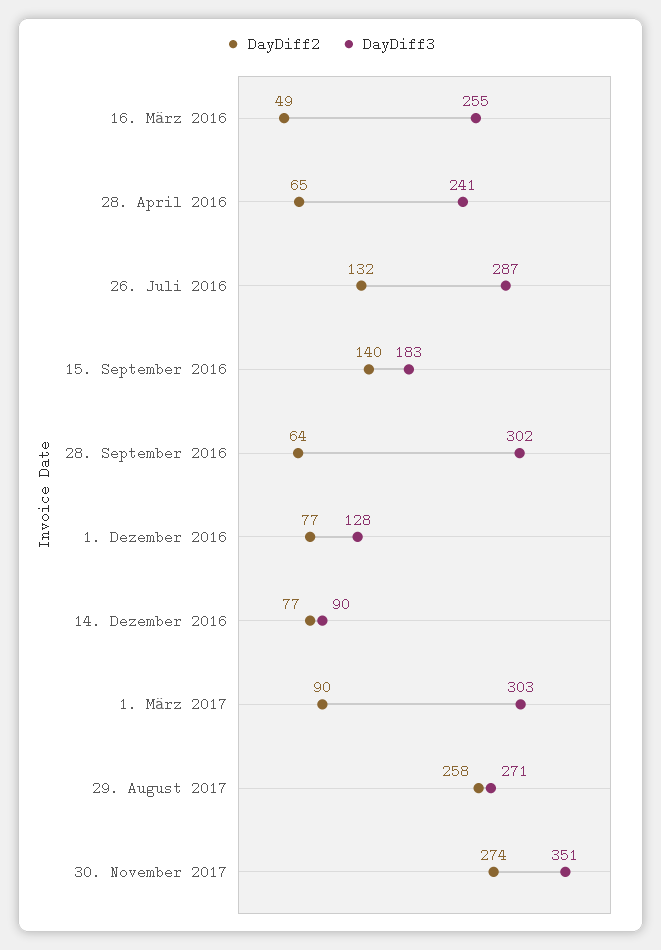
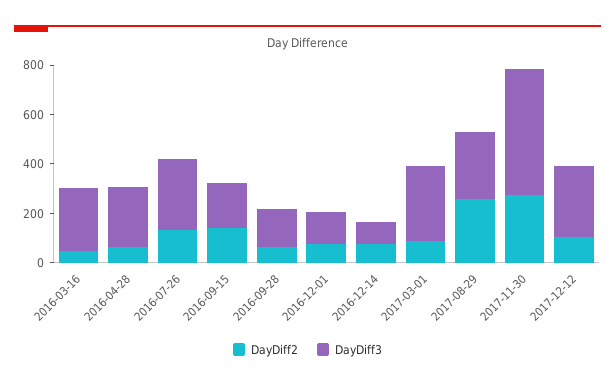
DayDiff3, 28. September 2016: 302 -> 150
DayDiff3, 30. November 2017: 351 -> 500
DayDiff2, 2017-12-12: none -> 100
DayDiff3, 2017-12-12: none -> 300

